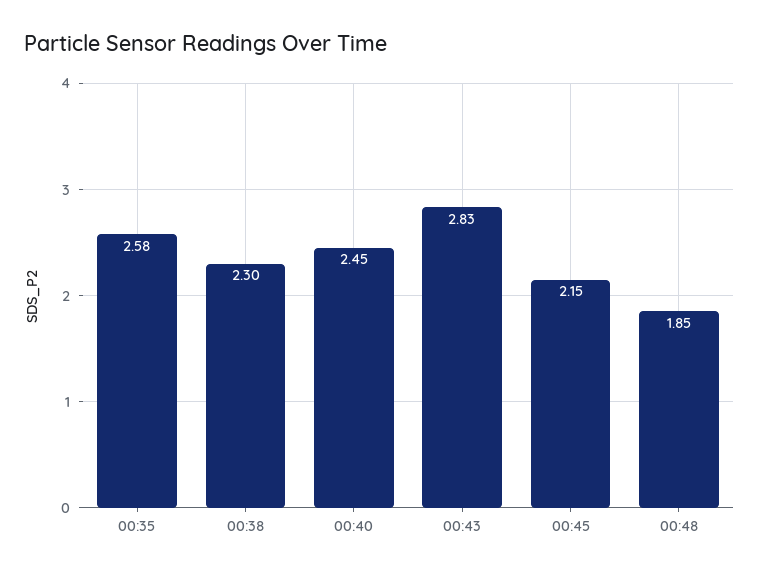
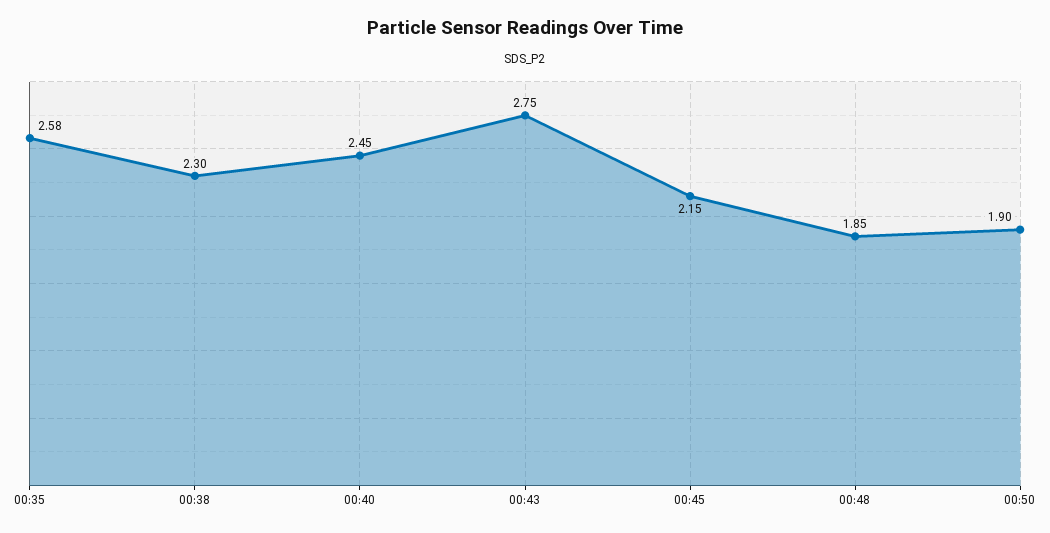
00:43: 2.83 -> 2.75
00:50: none -> 1.9

